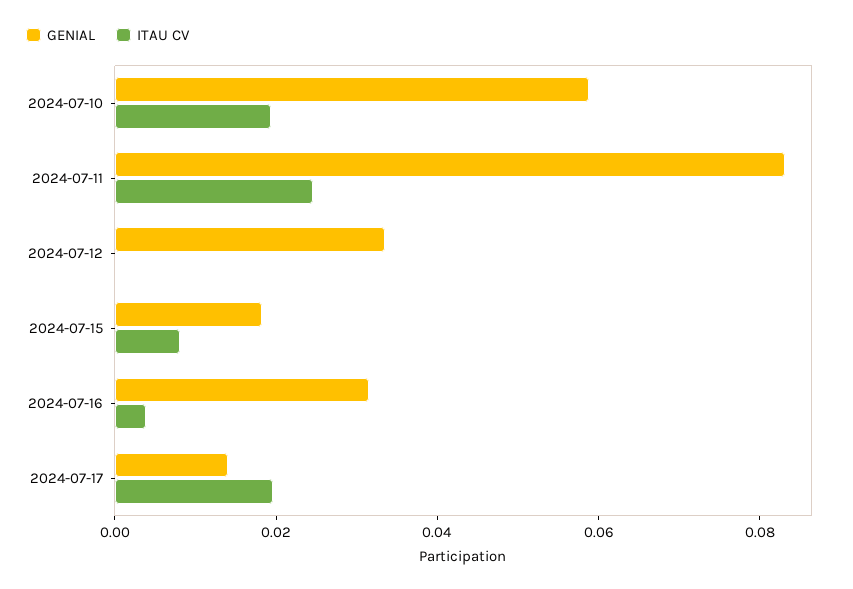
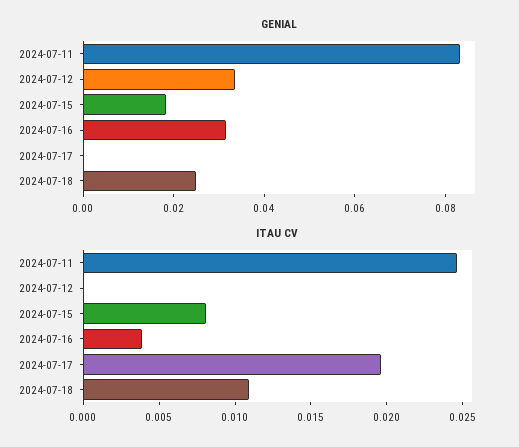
GENIAL, 2024-07-10: 0.06 -> none
ITAU CV, 2024-07-10: 0.02 -> none
GENIAL, 2024-07-17: 0.015 -> 0
GENIAL, 2024-07-18: none -> 0.025
ITAU CV, 2024-07-18: none -> 0.011

